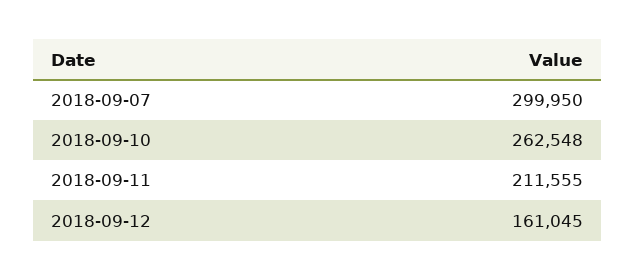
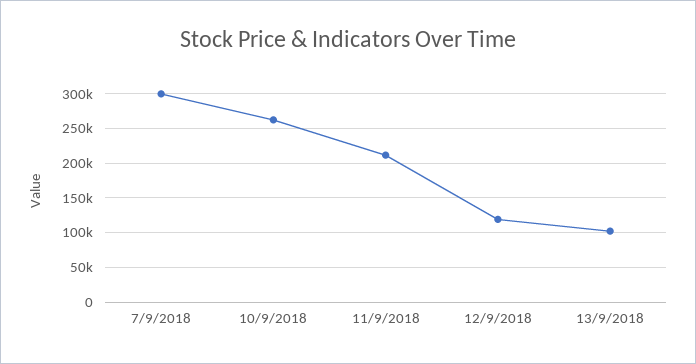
2018-09-12: 161045 -> 120000
13/9/2018: none -> 100000

